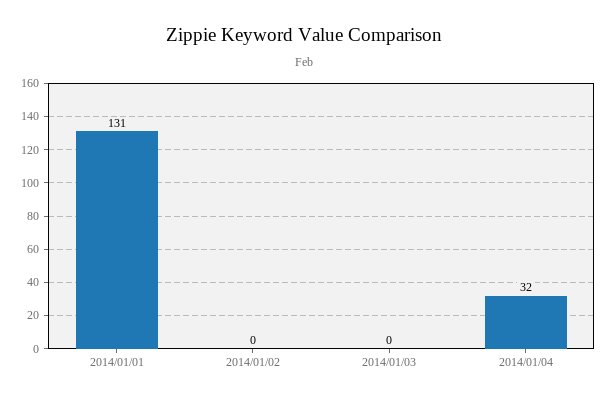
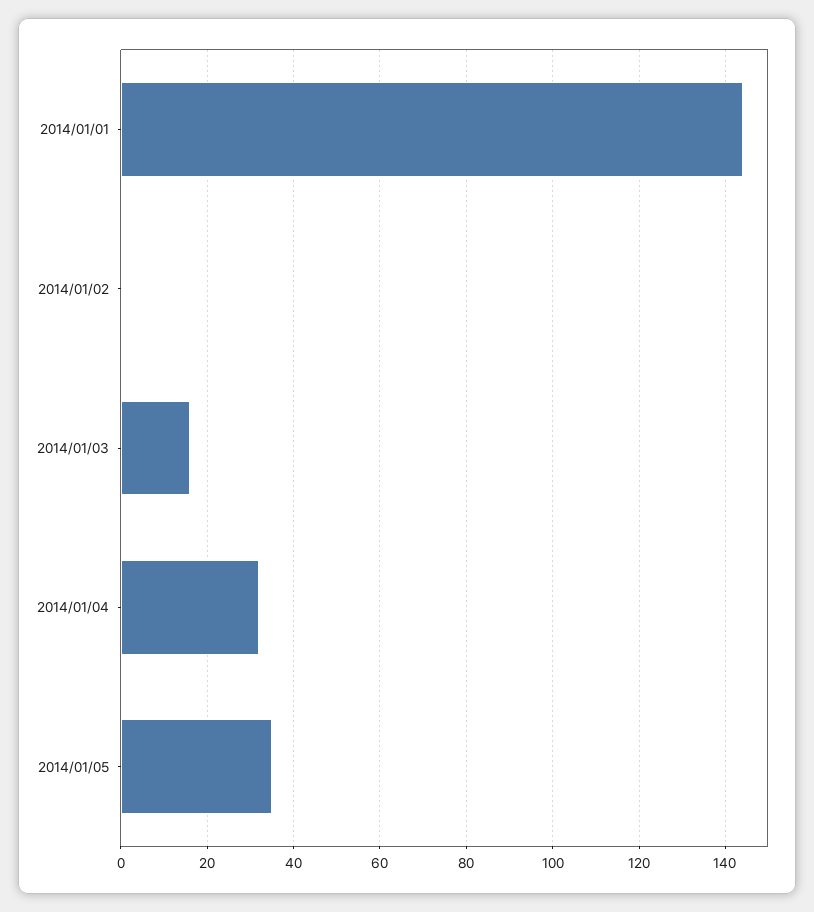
2014/01/01: 131 -> 145
2014/01/03: 0 -> 15
2014/01/05: none -> 35

